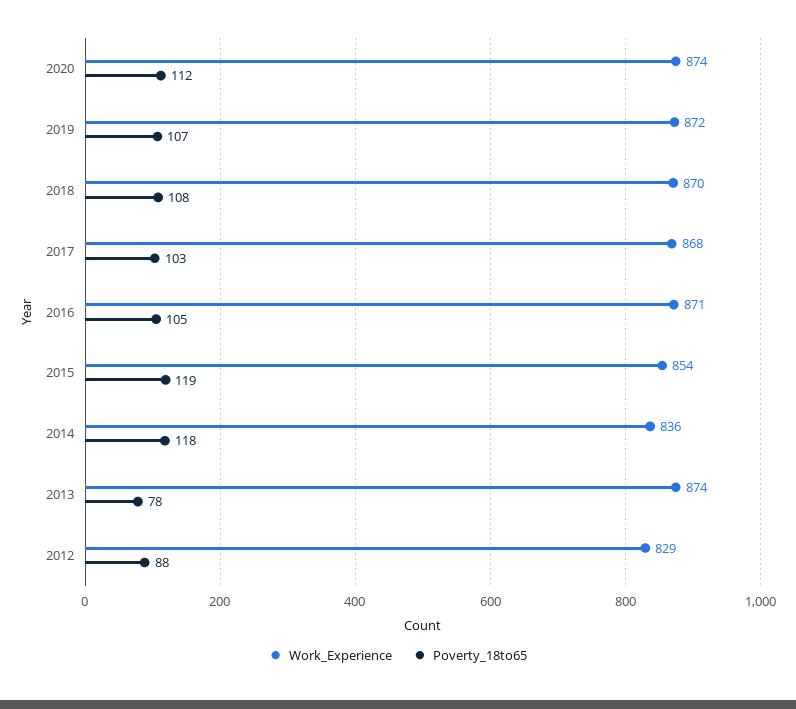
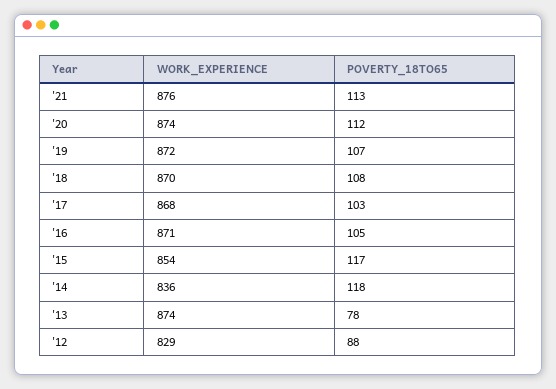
Poverty_18to65, 2015: 119 -> 117
Work_Experience, '21: none -> 876
Poverty_18to65, '21: none -> 113

